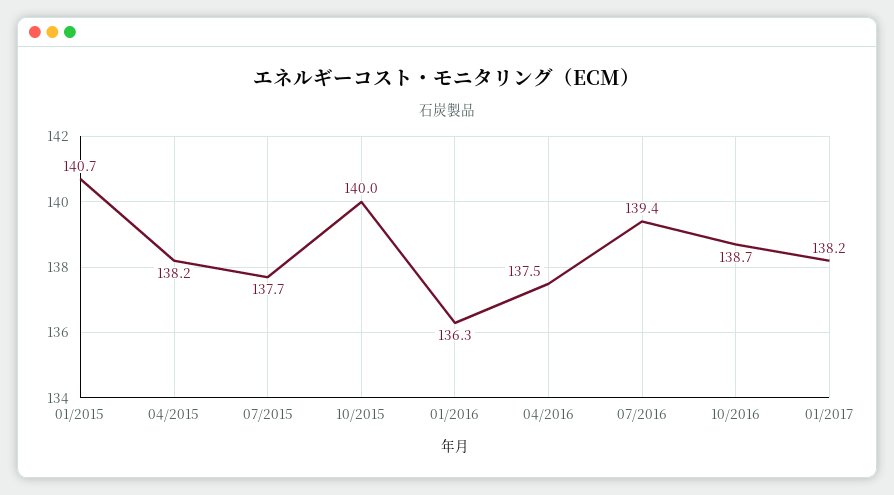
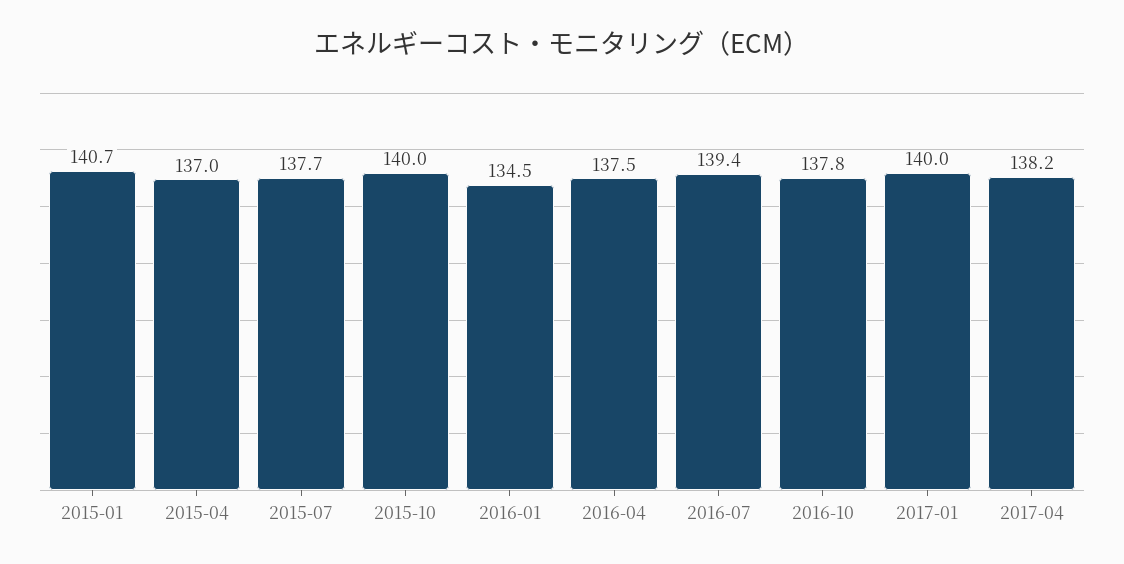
04/2015: 138.2 -> 137
01/2016: 136.3 -> 134.5
10/2016: 138.7 -> 137.8
01/2017: 138.2 -> 140
2017-04: none -> 138.2

